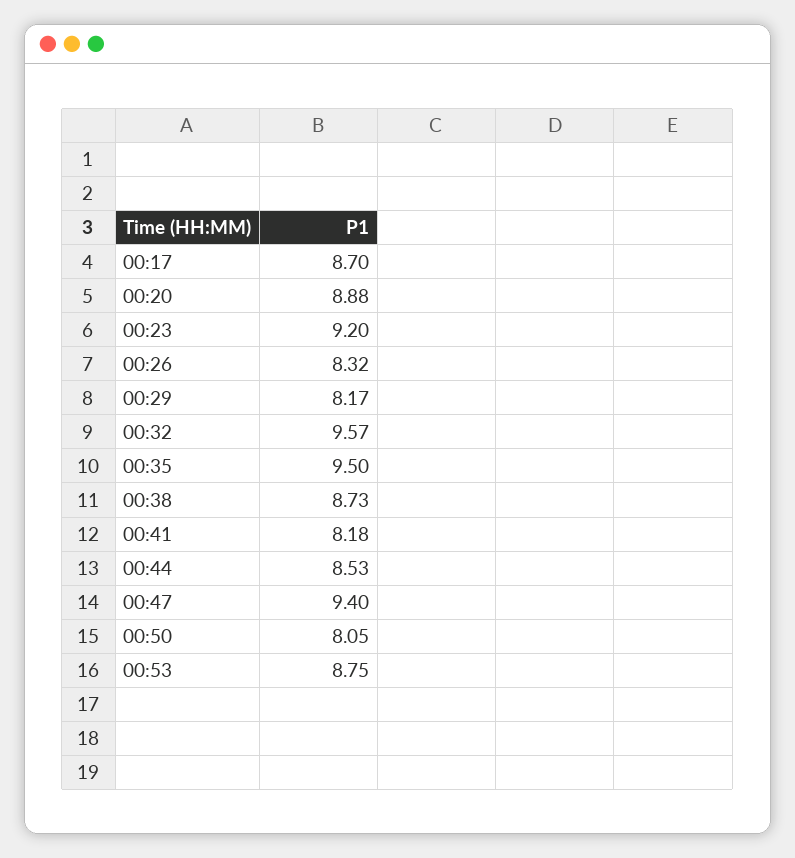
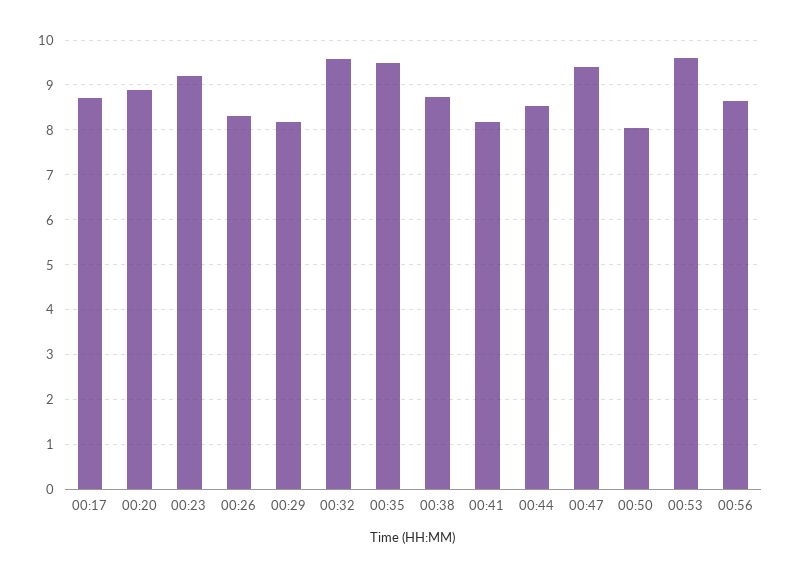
00:53: 8.75 -> 9.6
00:56: none -> 8.6

